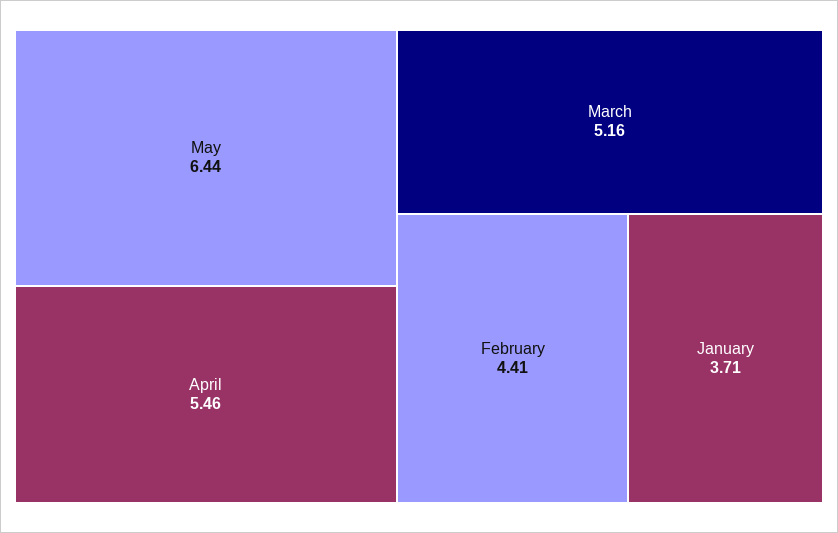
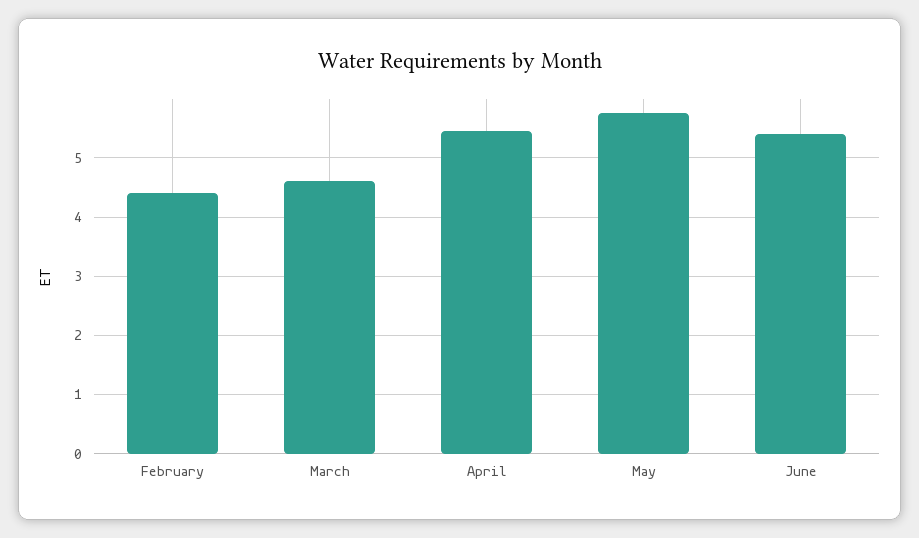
May: 6.44 -> 5.8
March: 5.16 -> 4.6
January: 3.71 -> none
June: none -> 5.4

